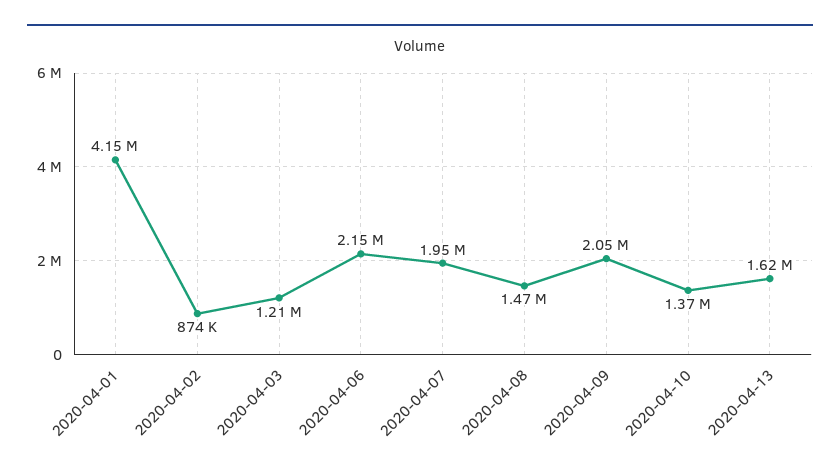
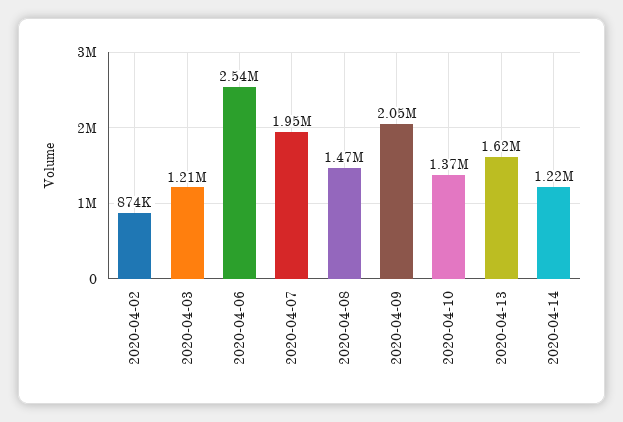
2020-04-01: 4150000 -> none
2020-04-06: 2150000 -> 2540000
2020-04-14: none -> 1220000

